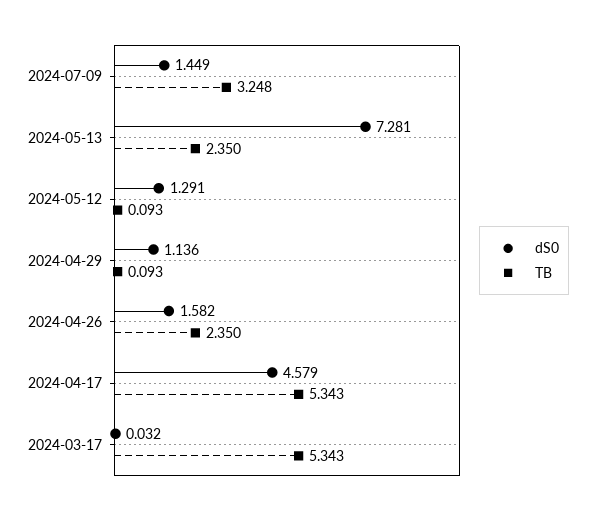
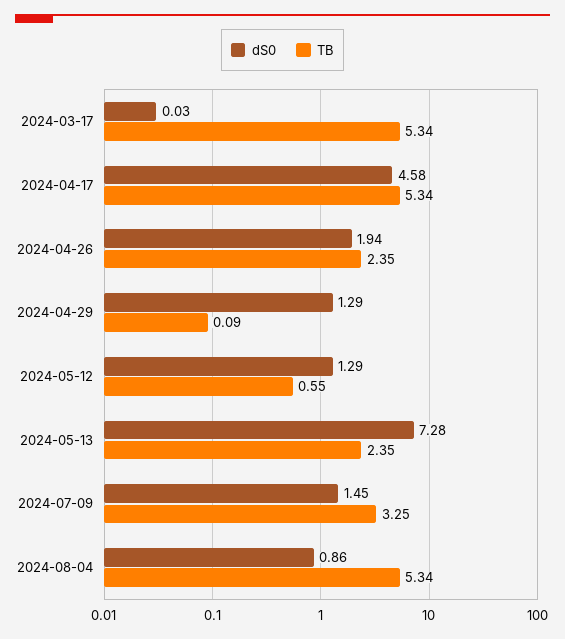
TB, 2024-05-12: 0.093 -> 0.55
dS0, 2024-04-29: 1.136 -> 1.29
dS0, 2024-04-26: 1.582 -> 1.94
dS0, 2024-08-04: none -> 0.86
TB, 2024-08-04: none -> 5.34

